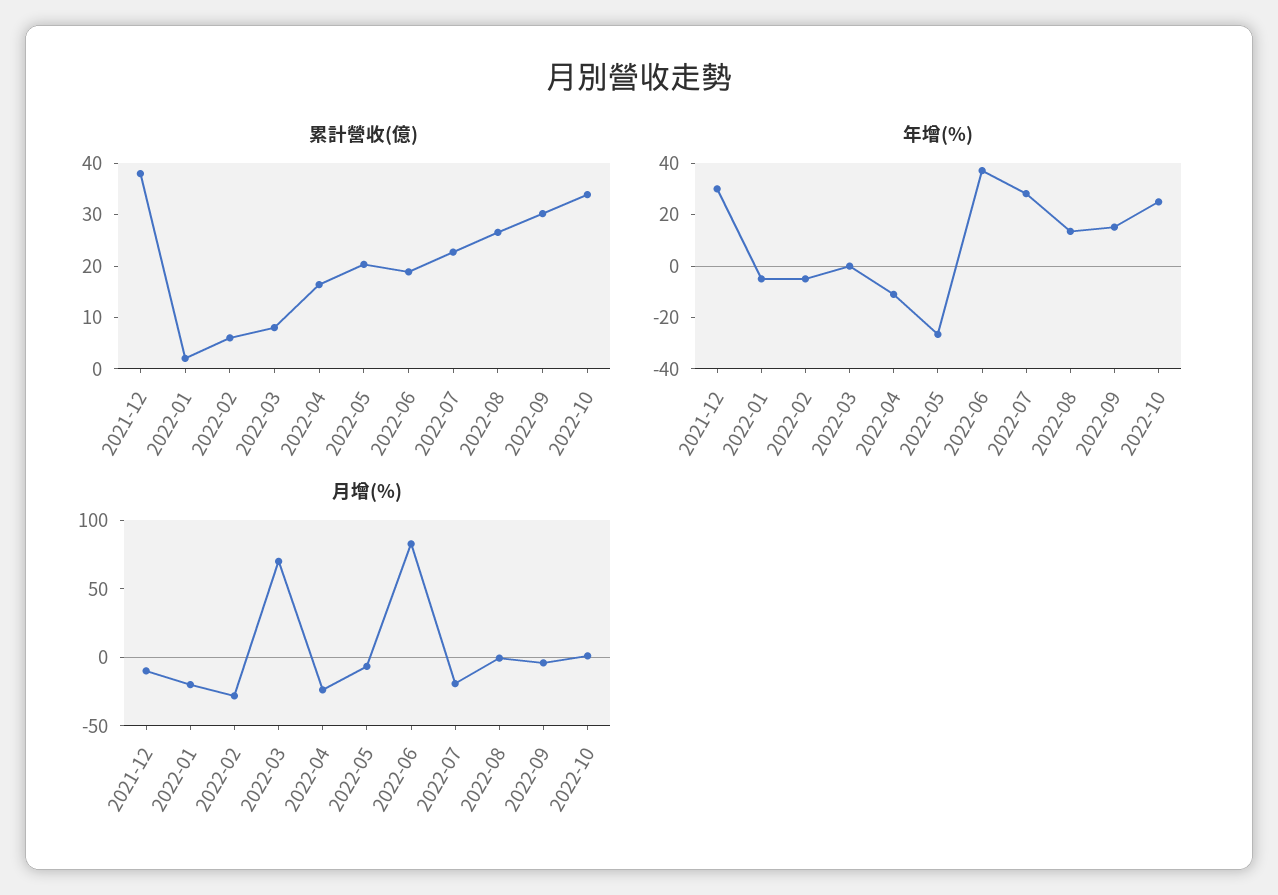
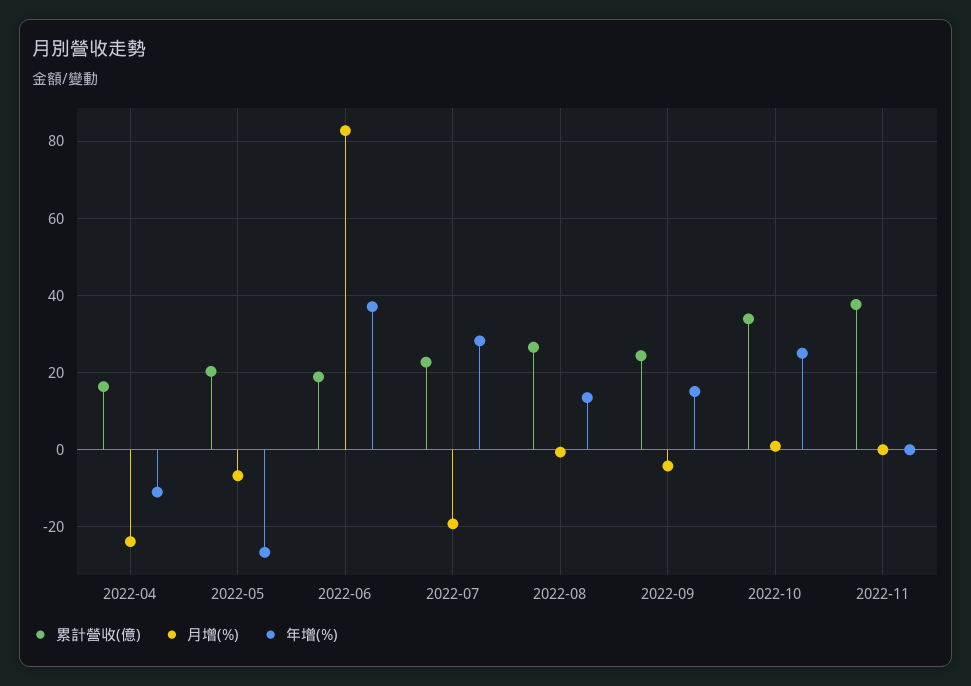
累計營收(億), 2021-12: 38 -> none
累計營收(億), 2022-01: 2 -> none
累計營收(億), 2022-02: 6 -> none
累計營收(億), 2022-03: 8 -> none
累計營收(億), 2022-09: 30 -> 24
年增(%), 2021-12: 30 -> none
年增(%), 2022-01: -5 -> none
年增(%), 2022-02: -5 -> none
年增(%), 2022-03: 0 -> none
月增(%), 2021-12: -10 -> none
月增(%), 2022-01: -20 -> none
月增(%), 2022-02: -30 -> none
月增(%), 2022-03: 70 -> none
累計營收(億), 2022-11: none -> 38
月增(%), 2022-11: none -> 0
年增(%), 2022-11: none -> 0

